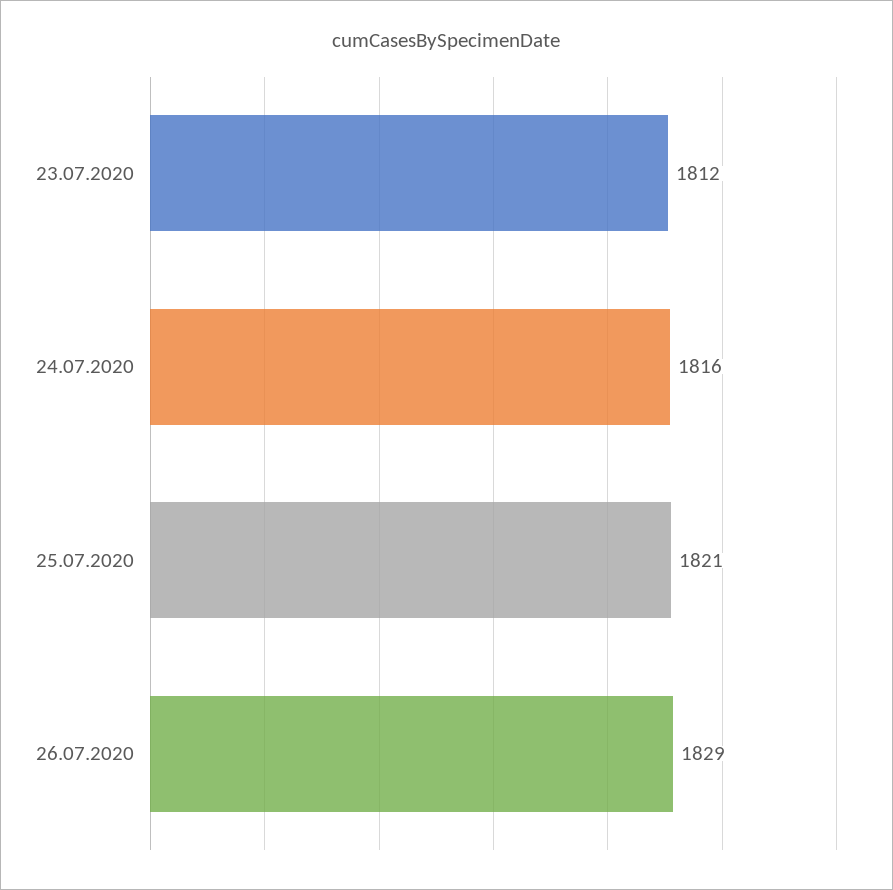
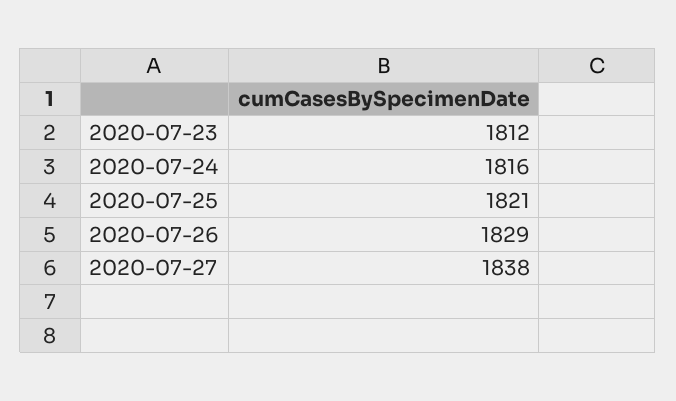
2020-07-27: none -> 1838

